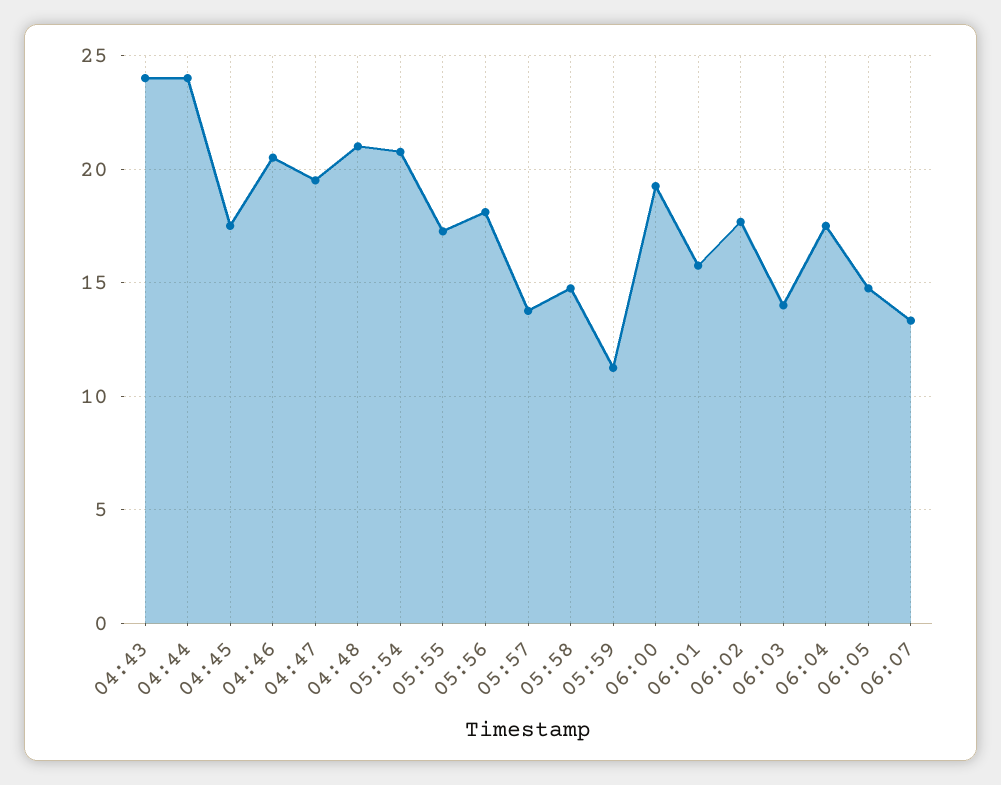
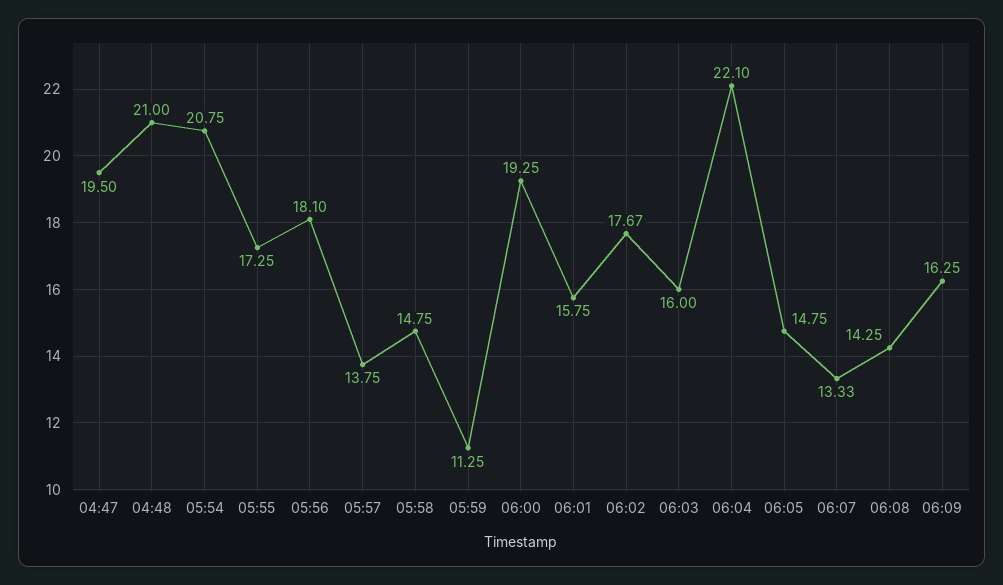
04:43: 24 -> none
04:44: 24 -> none
04:45: 17.5 -> none
04:46: 20.5 -> none
06:03: 14 -> 16
06:04: 17.5 -> 22.1
06:08: none -> 14.25
06:09: none -> 16.25

